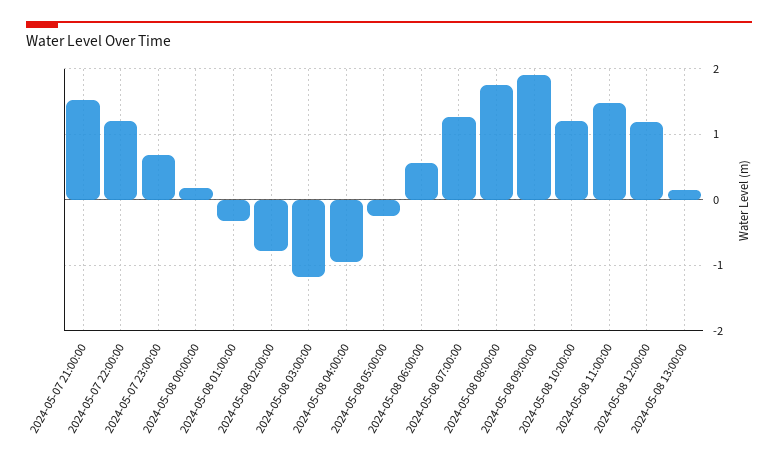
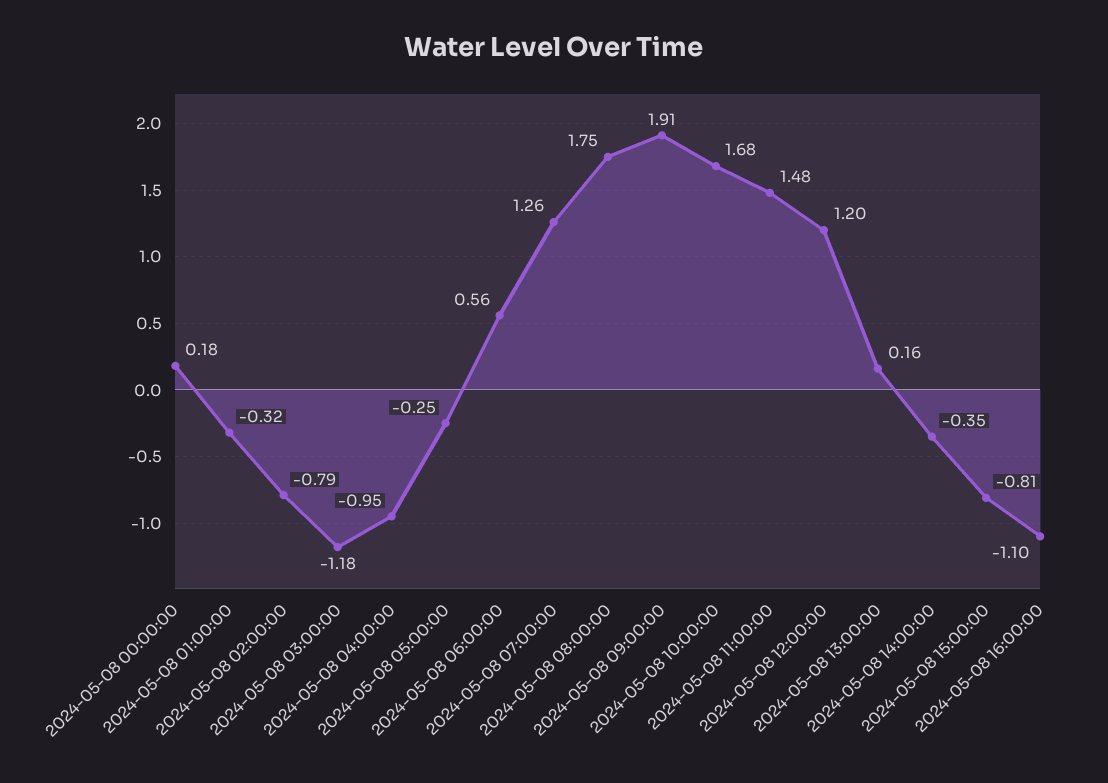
2024-05-07 21:00:00: 1.5 -> none
2024-05-07 22:00:00: 1.2 -> none
2024-05-07 23:00:00: 0.7 -> none
2024-05-08 10:00:00: 1.2 -> 1.68
2024-05-08 14:00:00: none -> -0.35
2024-05-08 15:00:00: none -> -0.81
2024-05-08 16:00:00: none -> -1.1

